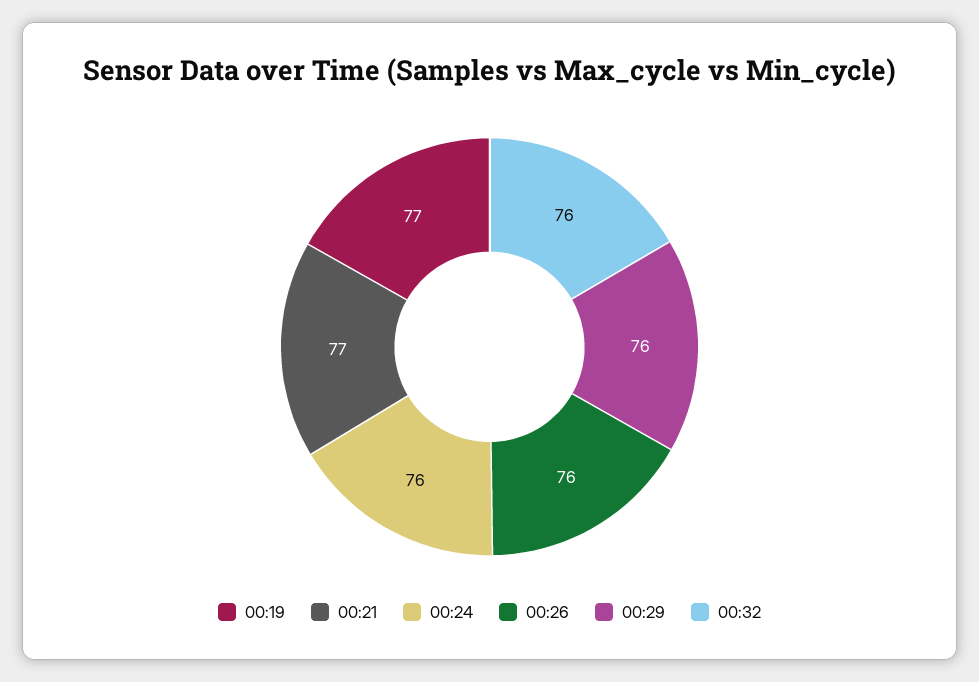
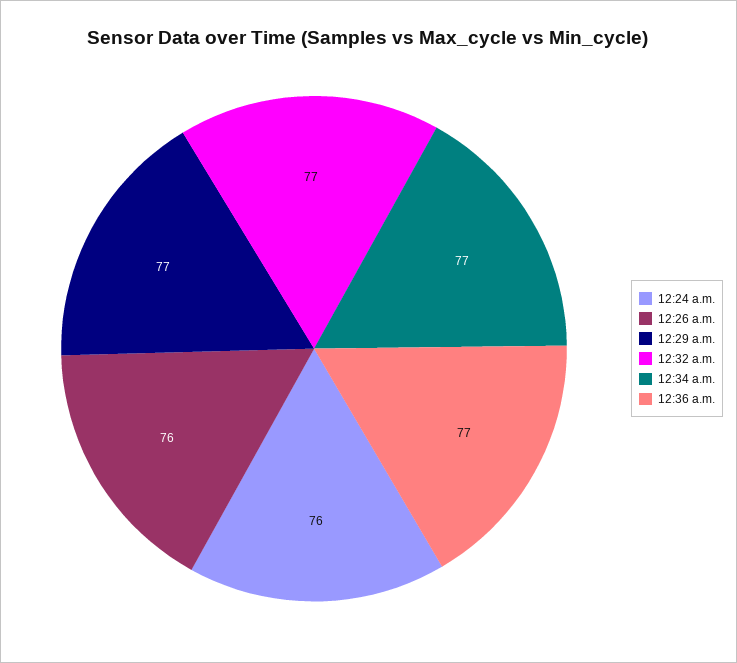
00:19: 77 -> none
00:21: 77 -> none
00:29: 76 -> 77
00:32: 76 -> 77
12:34 a.m.: none -> 77
12:36 a.m.: none -> 77

